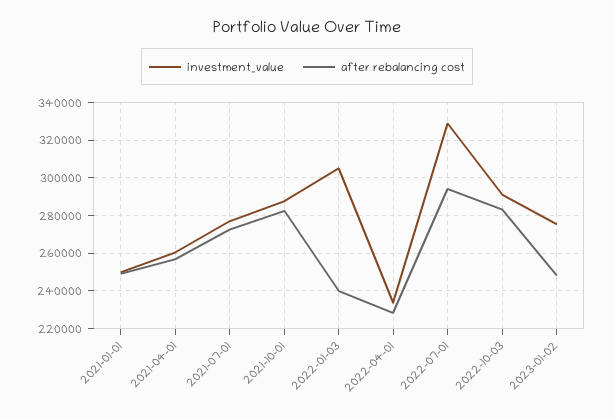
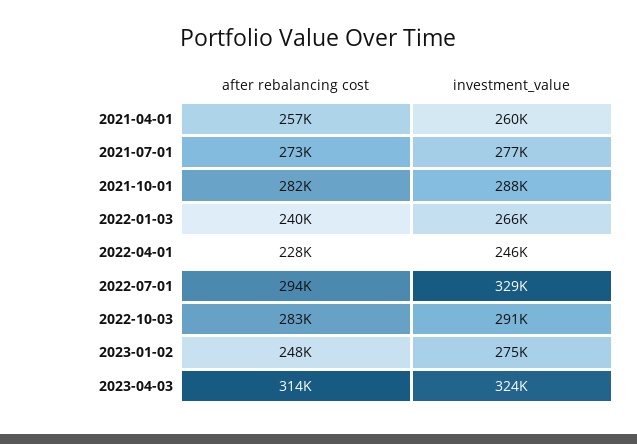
investment_value, 2021-01-01: 250000 -> none
after rebalancing cost, 2021-01-01: 250000 -> none
investment_value, 2022-01-03: 305000 -> 266000
investment_value, 2022-04-01: 235000 -> 246000
after rebalancing cost, 2023-04-03: none -> 314000
investment_value, 2023-04-03: none -> 324000

